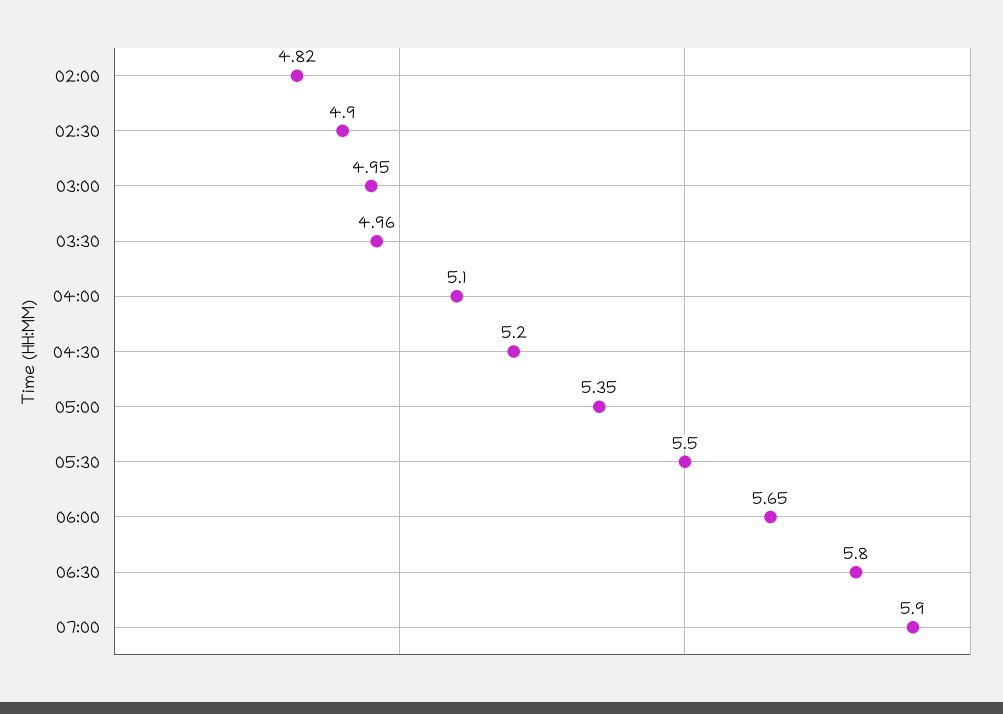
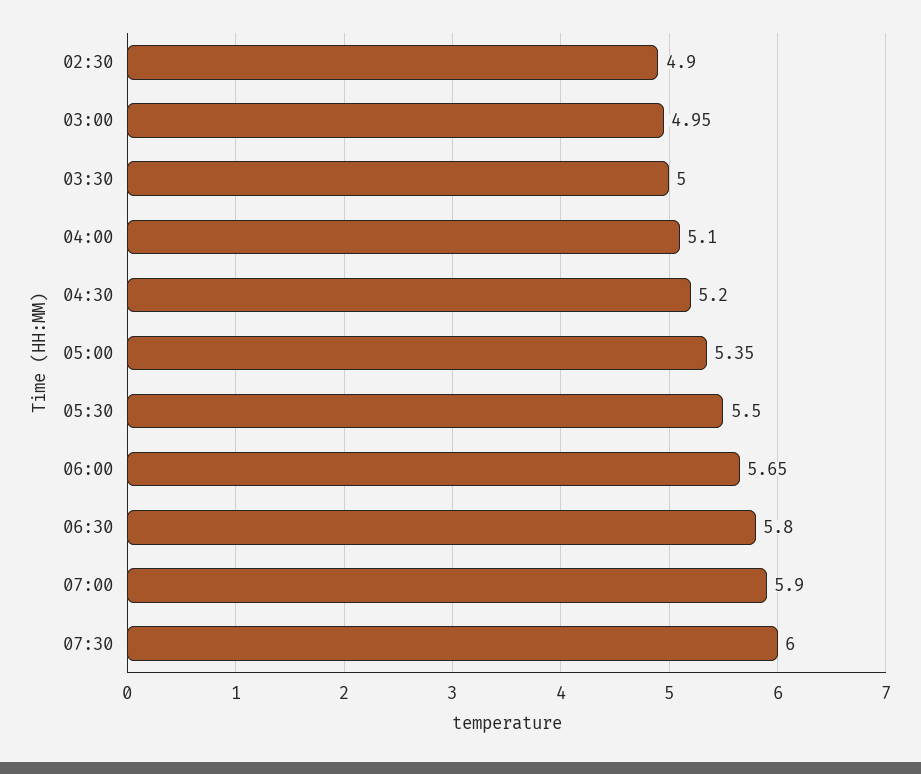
02:00: 4.82 -> none
03:30: 4.96 -> 5
07:30: none -> 6

